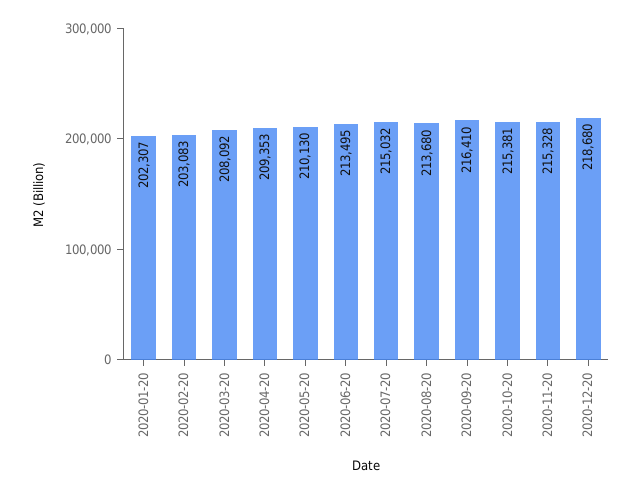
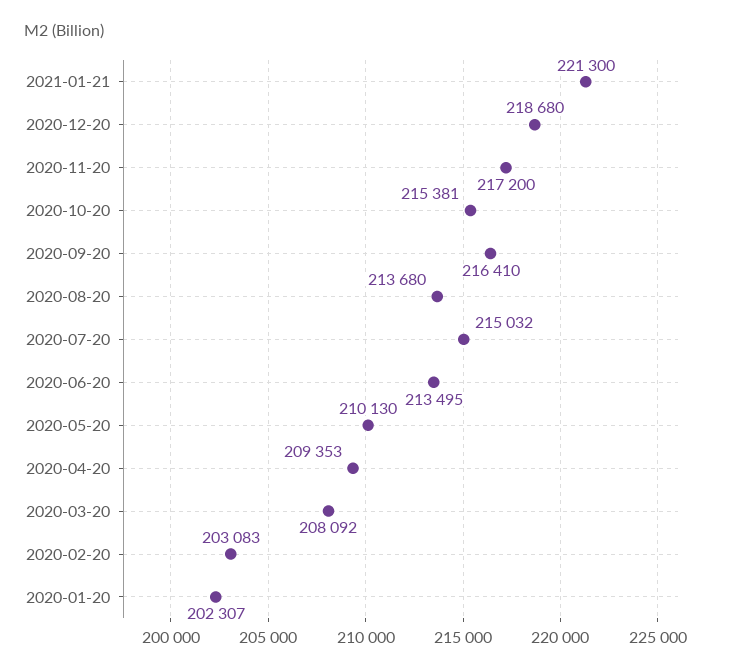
2020-11-20: 215328 -> 217200
2021-01-21: none -> 221300

